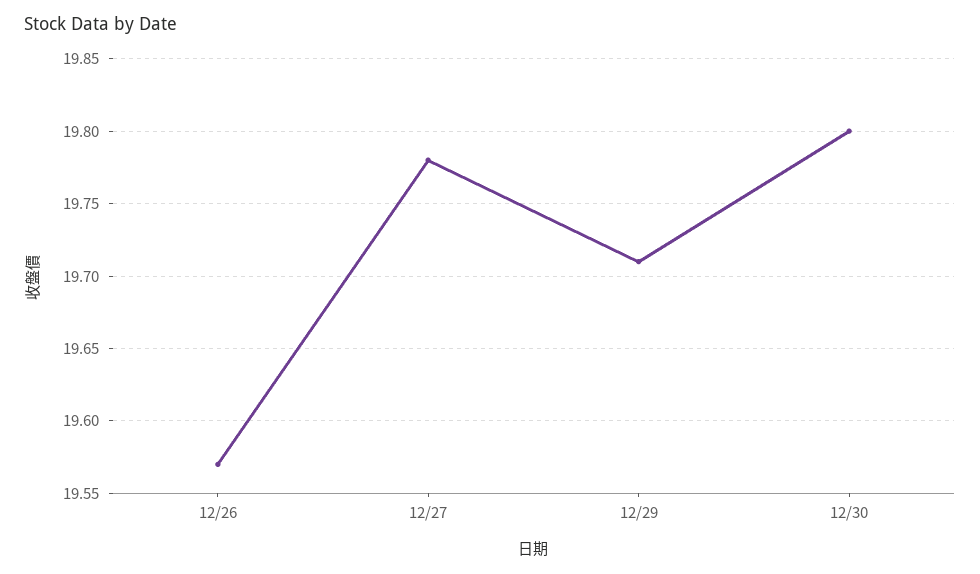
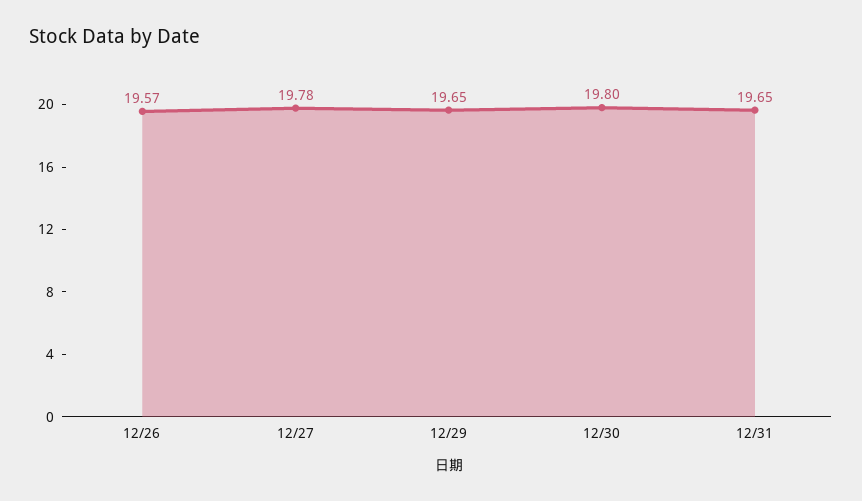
12/29: 19.71 -> 19.65
12/31: none -> 19.65

